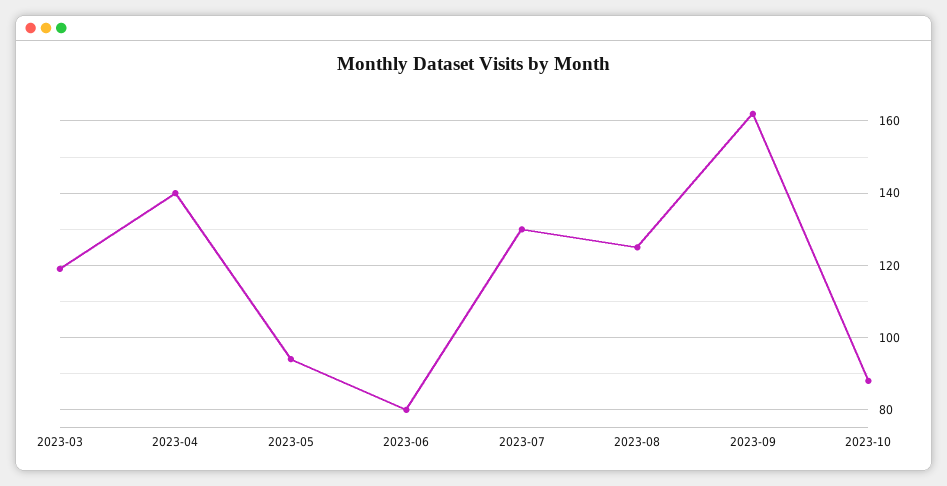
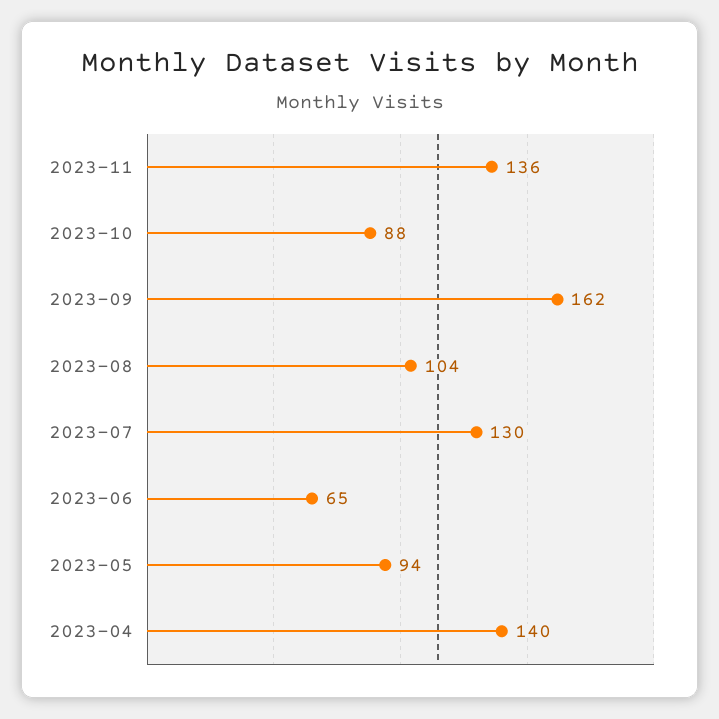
2023-03: 120 -> none
2023-06: 80 -> 65
2023-08: 125 -> 104
2023-11: none -> 136

